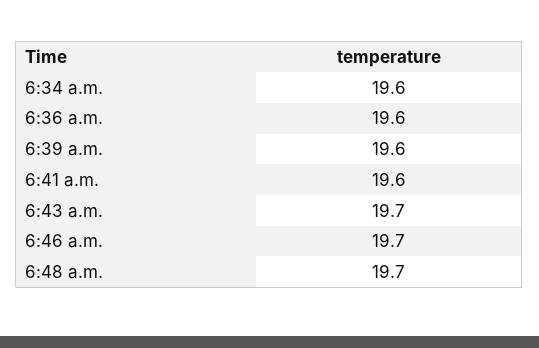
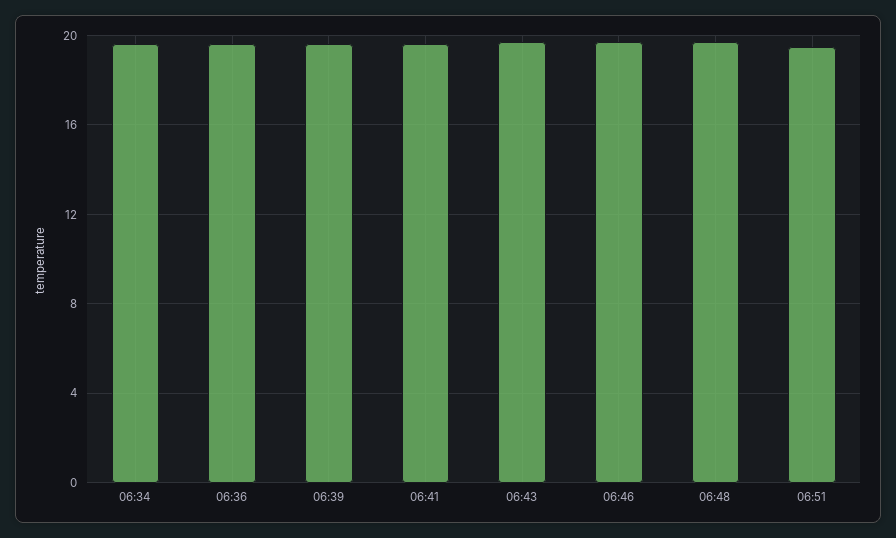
06:51: none -> 19.5

